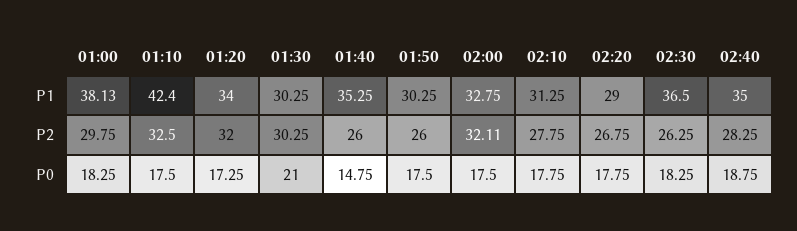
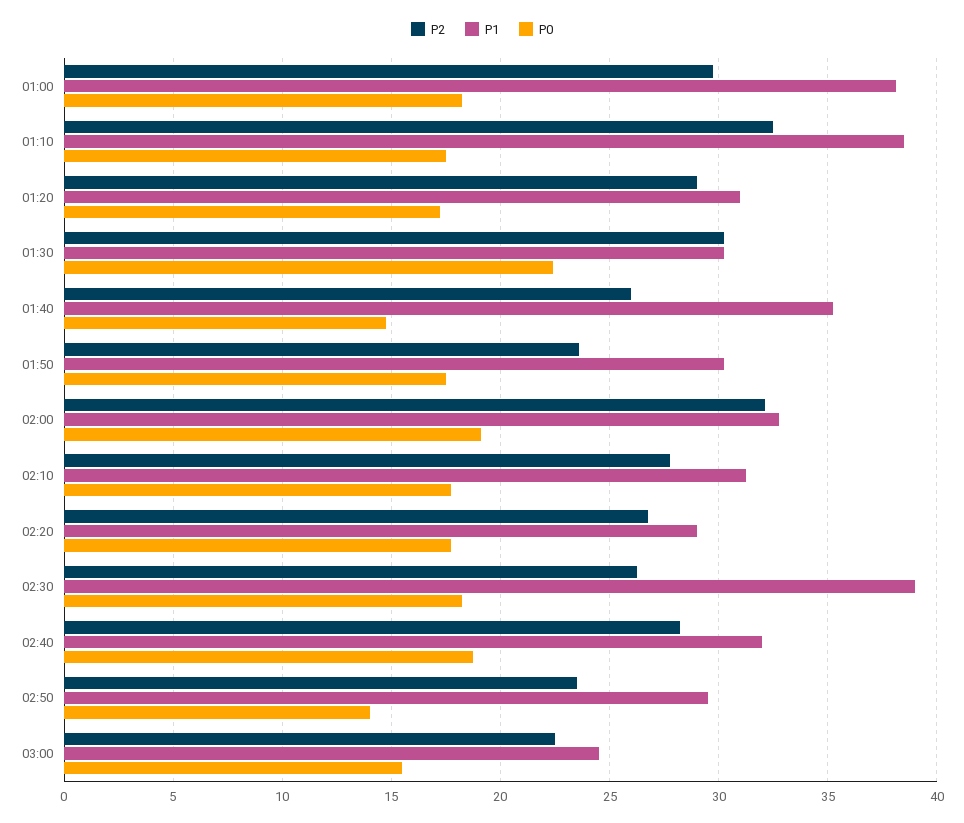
P1, 01:10: 42.4 -> 38.5
P1, 01:20: 34 -> 31
P1, 02:30: 36.5 -> 39
P1, 02:40: 35 -> 32
P2, 01:20: 32 -> 29
P2, 01:50: 26 -> 23.5
P0, 01:30: 21 -> 22.5
P0, 02:00: 17.5 -> 19
P2, 02:50: none -> 23.5
P1, 02:50: none -> 29.5
P0, 02:50: none -> 14
P2, 03:00: none -> 22.5
P1, 03:00: none -> 24.5
P0, 03:00: none -> 15.5

